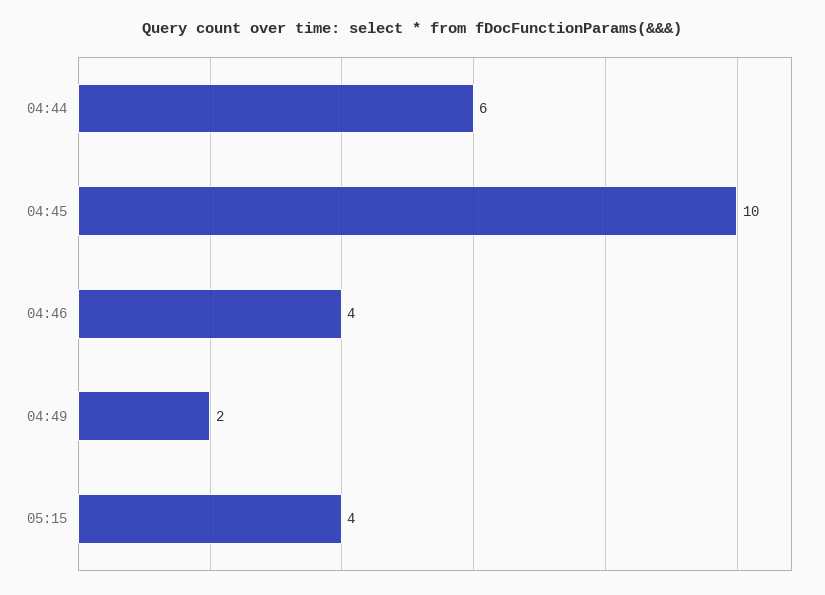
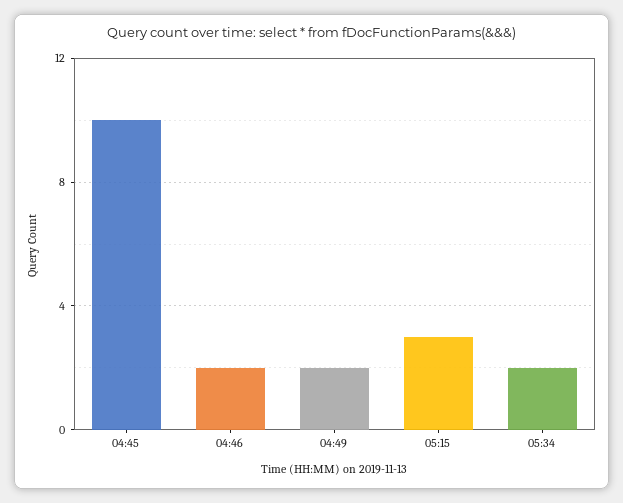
04:44: 6 -> none
04:46: 4 -> 2
05:15: 4 -> 3
05:34: none -> 2

